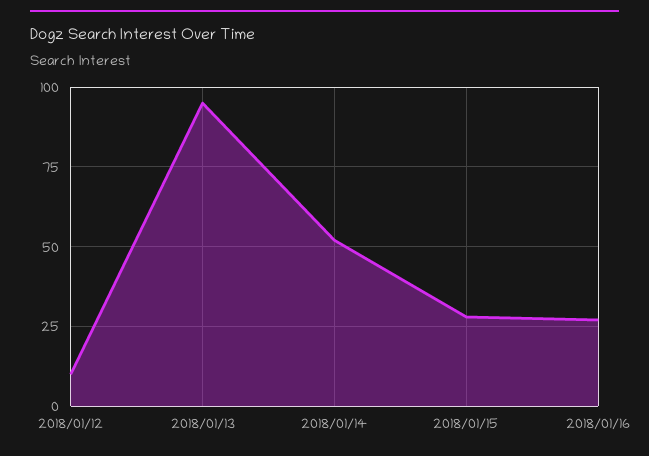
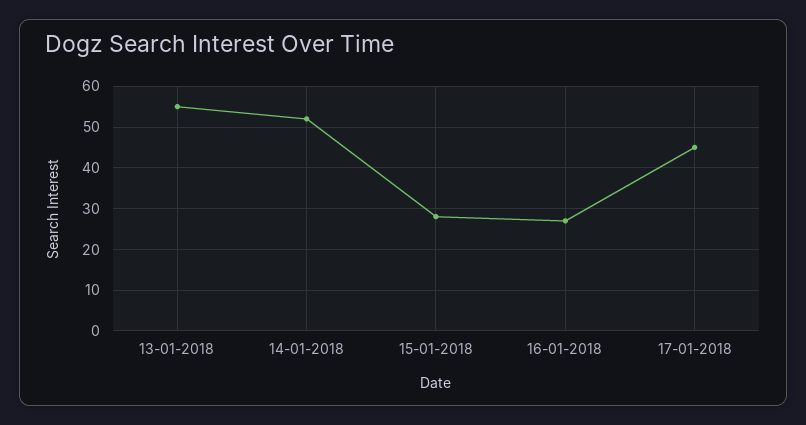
2018/01/12: 10 -> none
2018/01/13: 95 -> 55
17-01-2018: none -> 45

